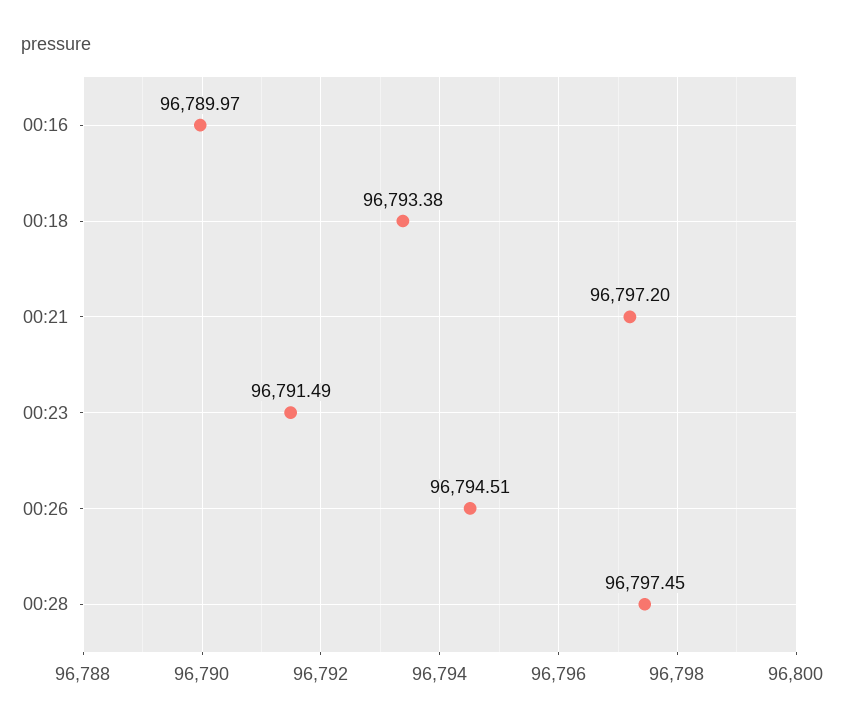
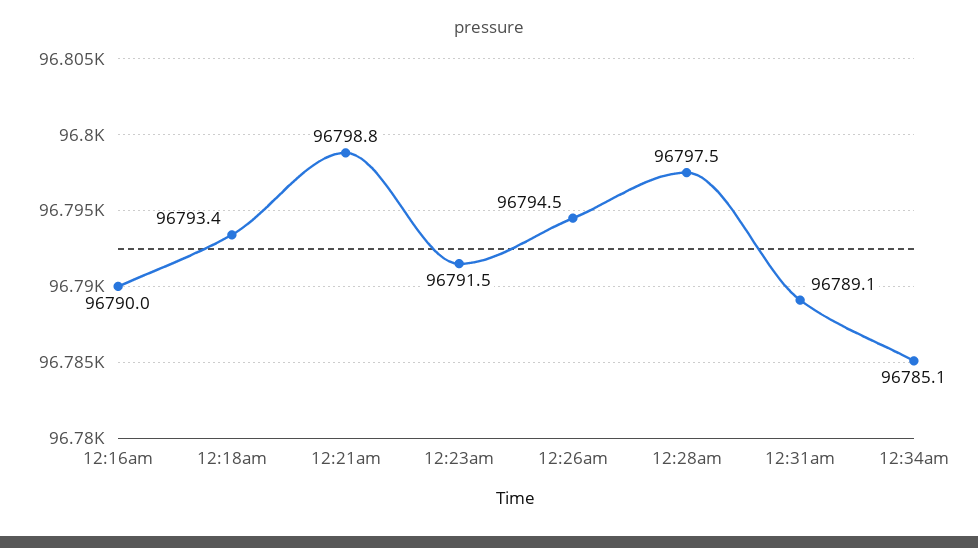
00:21: 96797.2 -> 96798.8
12:31am: none -> 96789.1
12:34am: none -> 96785.1

